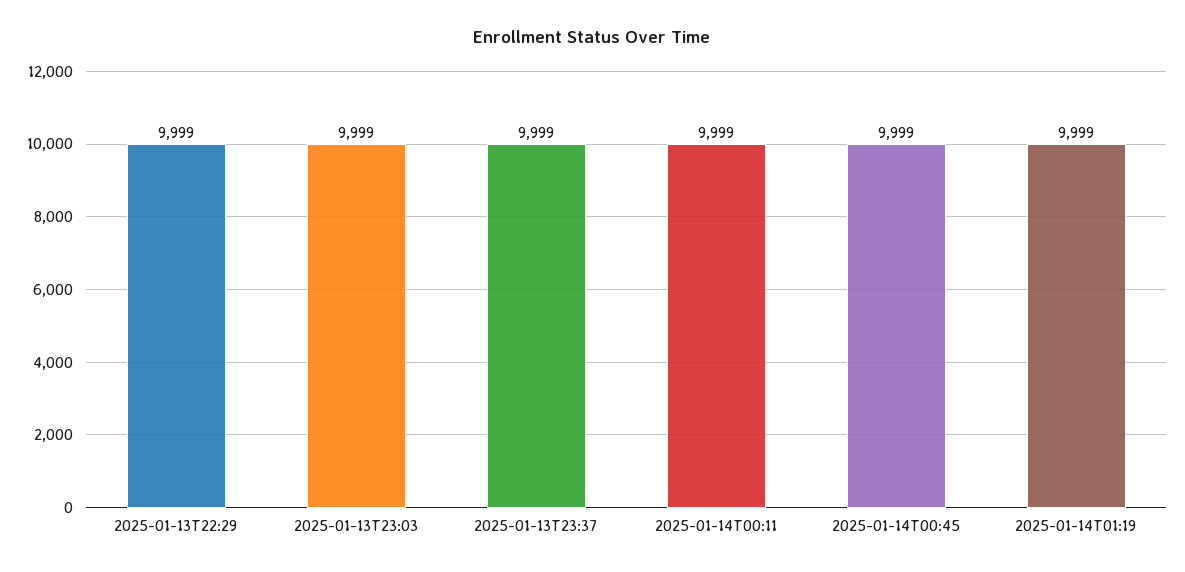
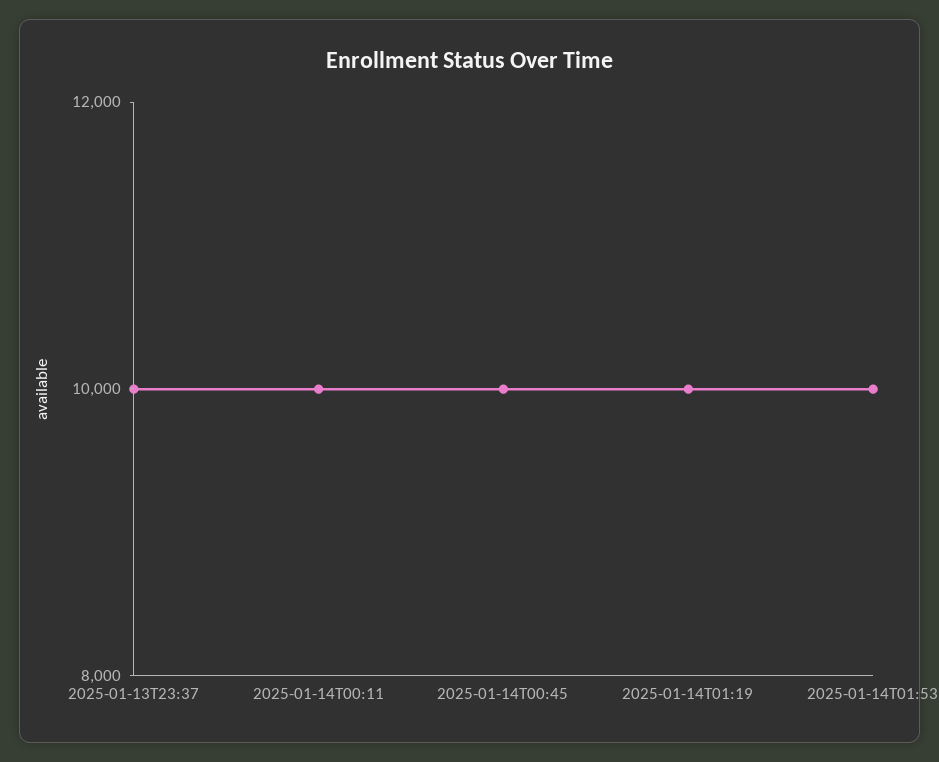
2025-01-13T22:29: 9999 -> none
2025-01-13T23:03: 9999 -> none
2025-01-14T01:53: none -> 10000

